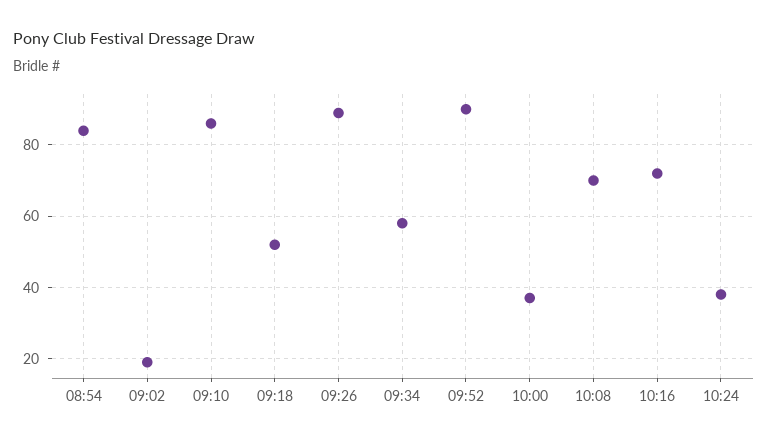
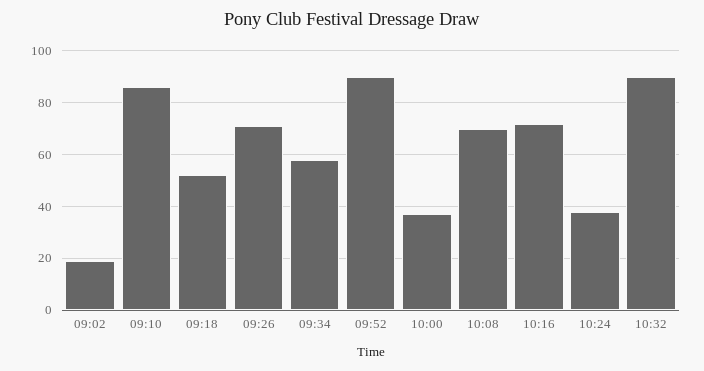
08:54: 85 -> none
09:26: 90 -> 70
10:32: none -> 90

